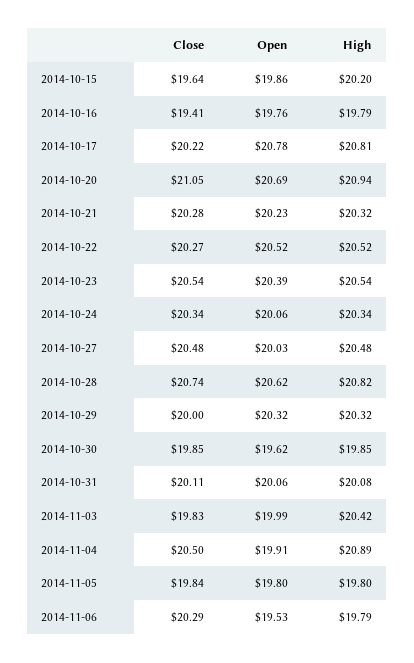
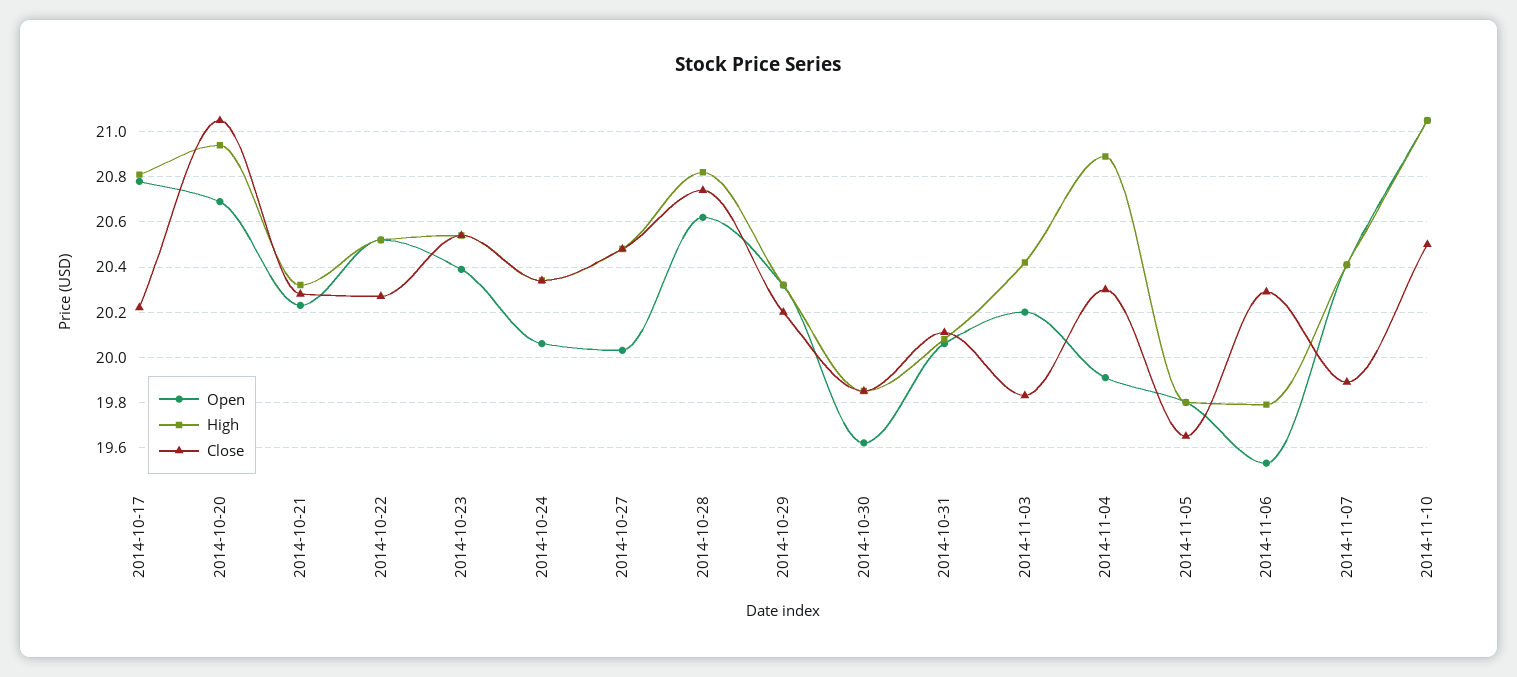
Close, 2014-10-15: 19.64 -> none
Open, 2014-10-15: 19.86 -> none
High, 2014-10-15: 20.2 -> none
Close, 2014-10-16: 19.41 -> none
Open, 2014-10-16: 19.76 -> none
High, 2014-10-16: 19.79 -> none
Close, 2014-10-29: 20 -> 20.2
Open, 2014-11-03: 19.99 -> 20.2
Close, 2014-11-04: 20.5 -> 20.3
Close, 2014-11-05: 19.84 -> 19.65
Open, 2014-11-07: none -> 20.4
High, 2014-11-07: none -> 20.4
Close, 2014-11-07: none -> 19.9
Open, 2014-11-10: none -> 21.05
High, 2014-11-10: none -> 21.05
Close, 2014-11-10: none -> 20.5

